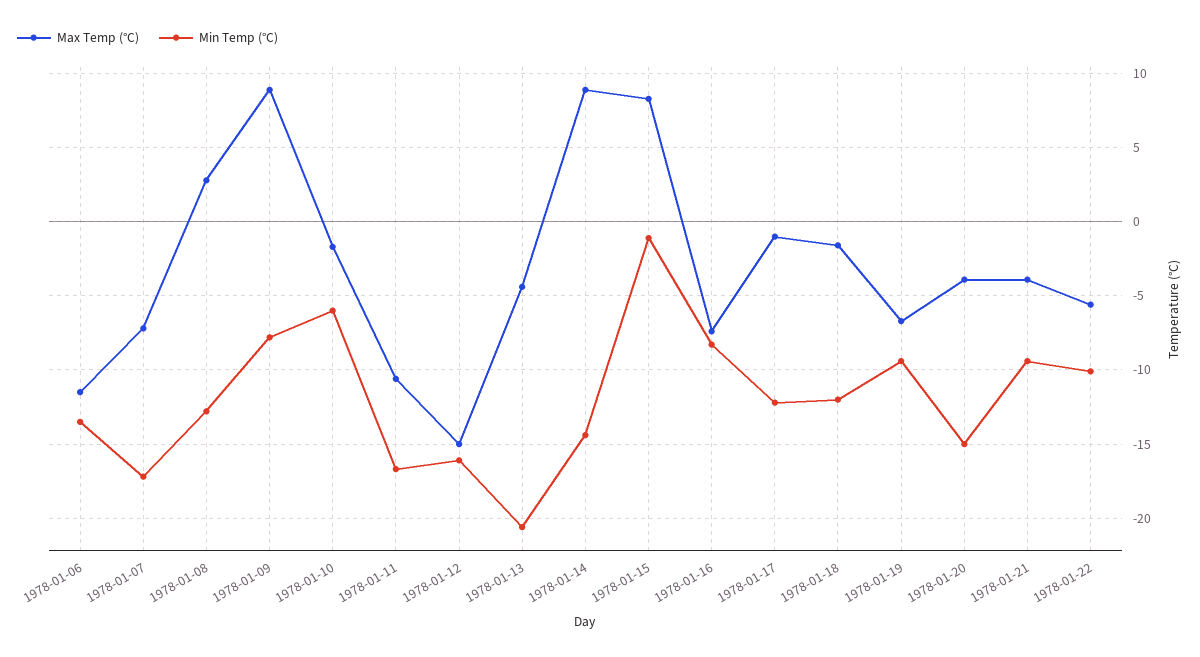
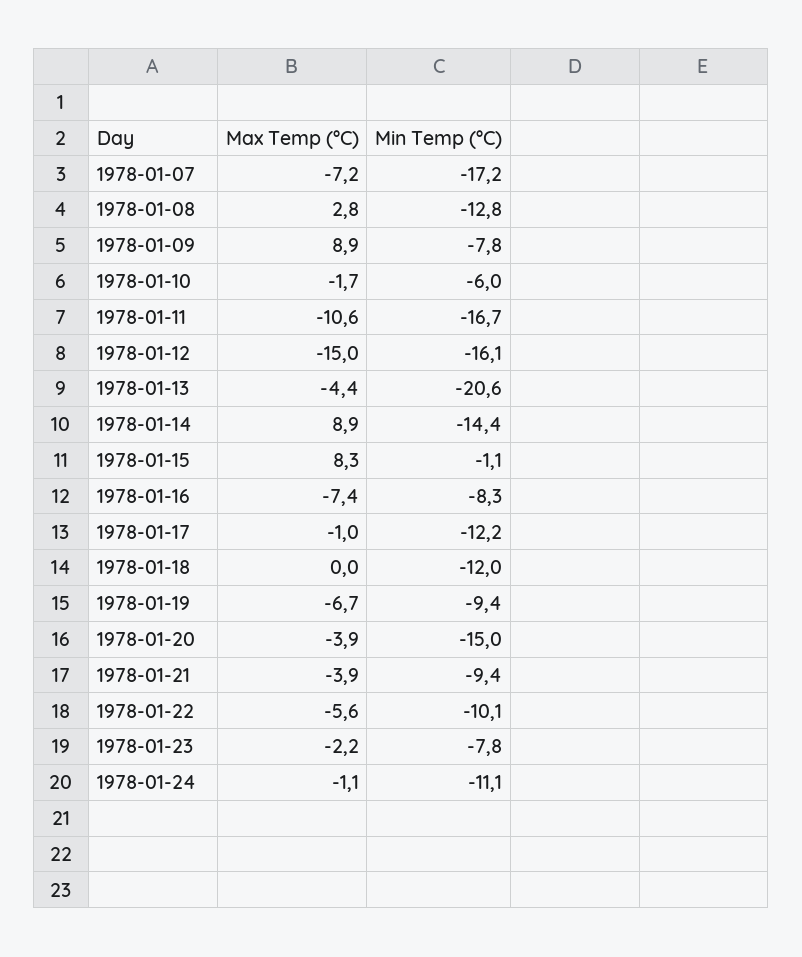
Max Temp (°C), 1978-01-06: -11.5 -> none
Min Temp (°C), 1978-01-06: -13.5 -> none
Max Temp (°C), 1978-01-18: -1.5 -> 0
Max Temp (°C), 1978-01-23: none -> -2.2
Min Temp (°C), 1978-01-23: none -> -7.8
Max Temp (°C), 1978-01-24: none -> -1.1
Min Temp (°C), 1978-01-24: none -> -11.1

